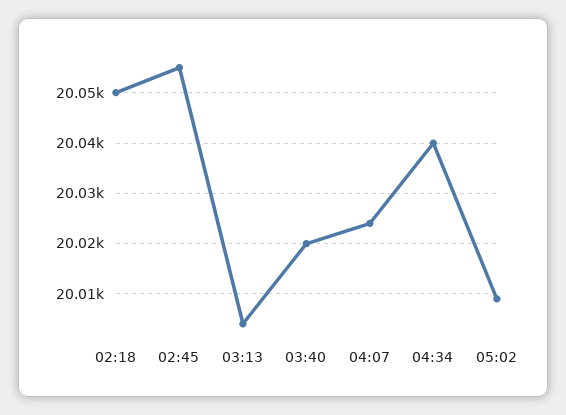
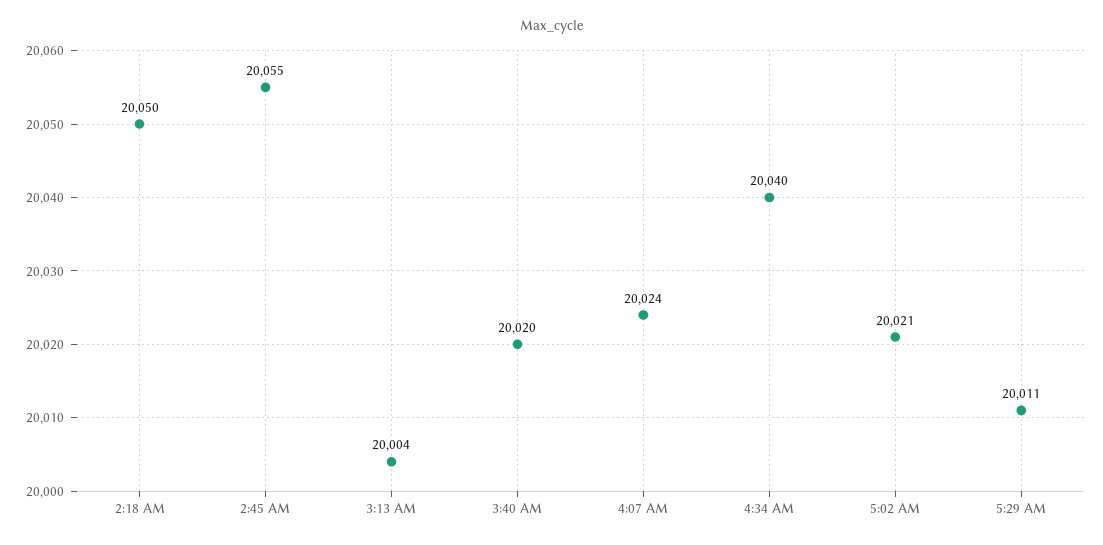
05:02: 20010 -> 20021
5:29 AM: none -> 20011

